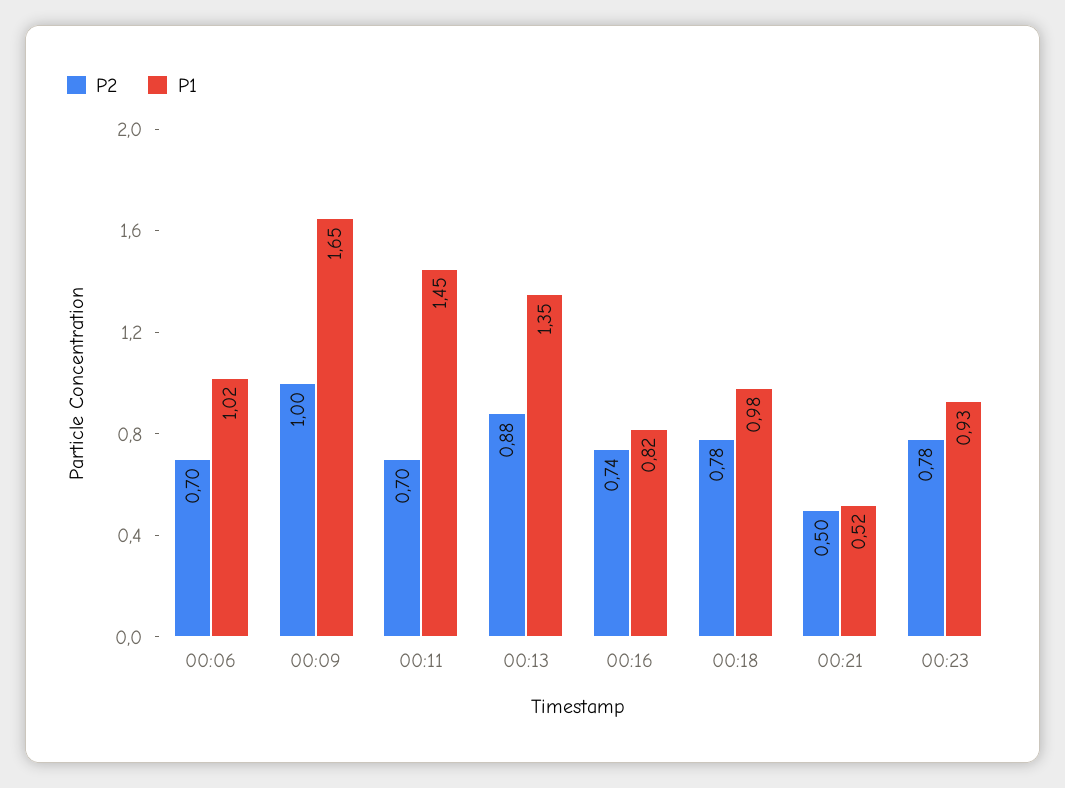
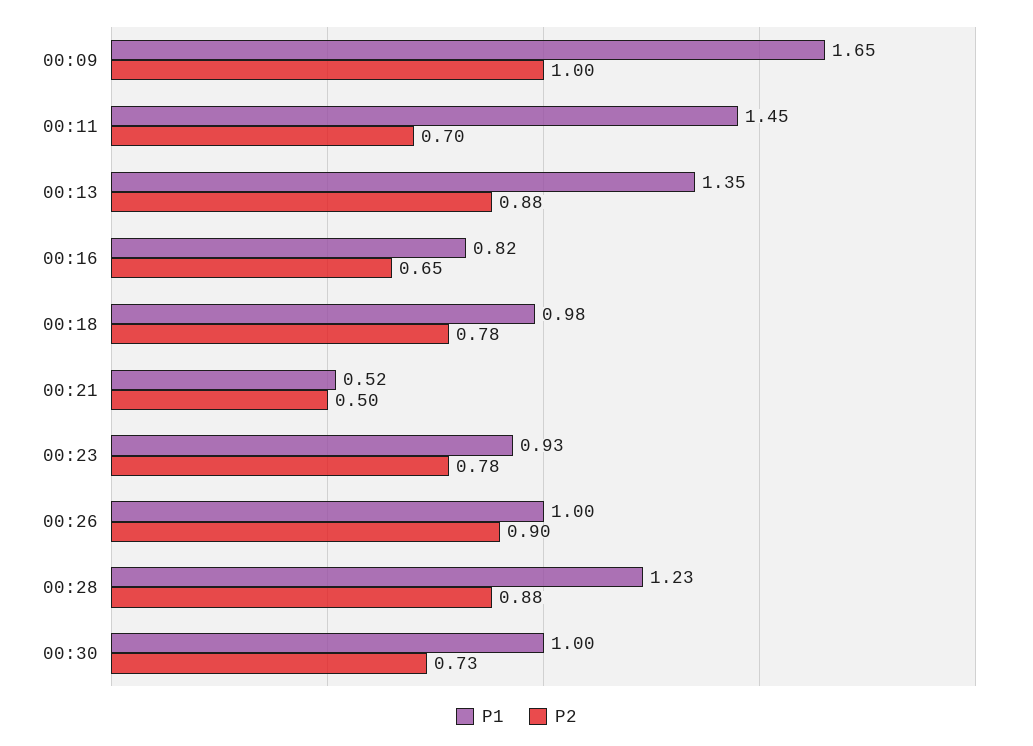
P2, 00:06: 0.7 -> none
P1, 00:06: 1.02 -> none
P2, 00:16: 0.74 -> 0.65
P1, 00:26: none -> 1
P2, 00:26: none -> 0.9
P1, 00:28: none -> 1.23
P2, 00:28: none -> 0.88
P1, 00:30: none -> 1
P2, 00:30: none -> 0.73

